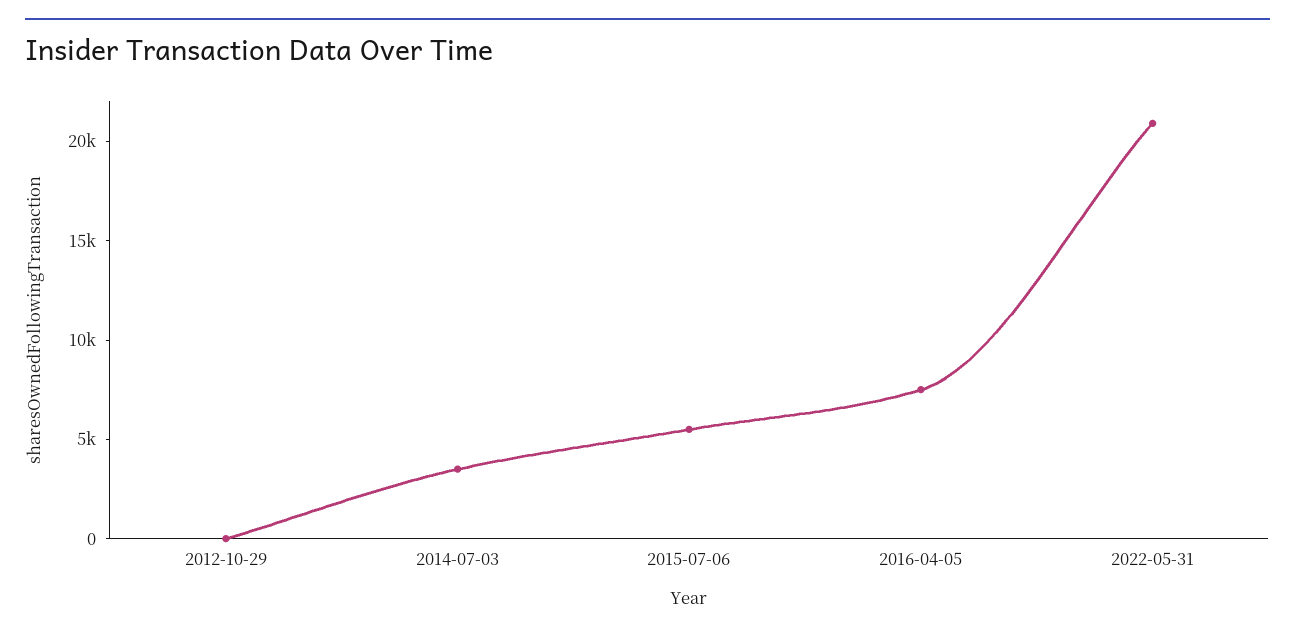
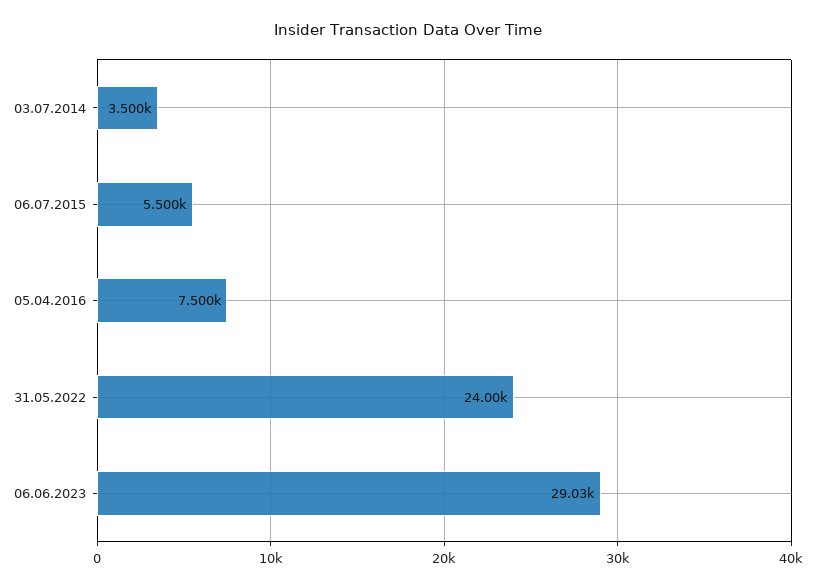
2012-10-29: 0 -> none
2022-05-31: 21000 -> 24000
06.06.2023: none -> 29030

